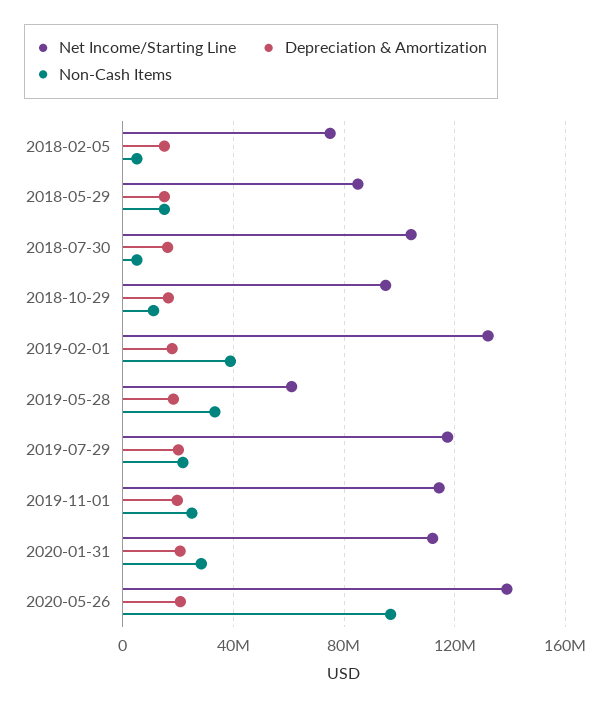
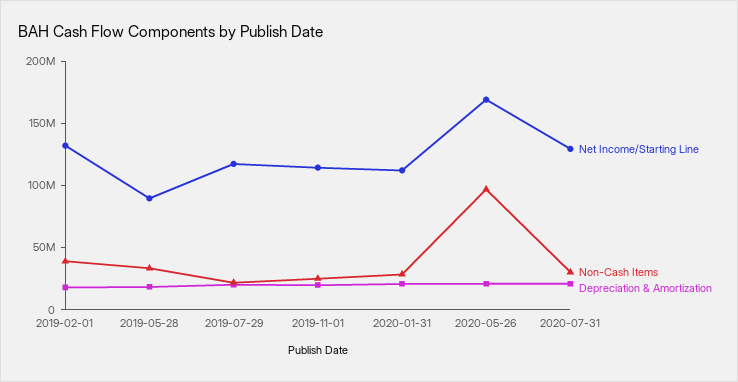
Net Income/Starting Line, 2018-02-05: 75000000 -> none
Depreciation & Amortization, 2018-02-05: 15000000 -> none
Non-Cash Items, 2018-02-05: 5000000 -> none
Net Income/Starting Line, 2018-05-29: 85000000 -> none
Depreciation & Amortization, 2018-05-29: 15000000 -> none
Non-Cash Items, 2018-05-29: 15000000 -> none
Net Income/Starting Line, 2018-07-30: 105000000 -> none
Depreciation & Amortization, 2018-07-30: 15000000 -> none
Non-Cash Items, 2018-07-30: 5000000 -> none
Net Income/Starting Line, 2018-10-29: 95000000 -> none
Depreciation & Amortization, 2018-10-29: 15000000 -> none
Non-Cash Items, 2018-10-29: 10000000 -> none
Net Income/Starting Line, 2019-05-28: 60000000 -> 90000000
Net Income/Starting Line, 2020-05-26: 140000000 -> 170000000
Net Income/Starting Line, 2020-07-31: none -> 130000000
Non-Cash Items, 2020-07-31: none -> 30000000
Depreciation & Amortization, 2020-07-31: none -> 20000000

